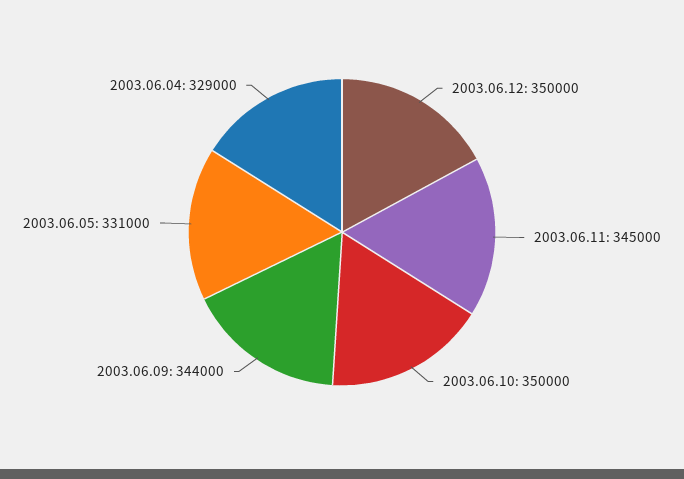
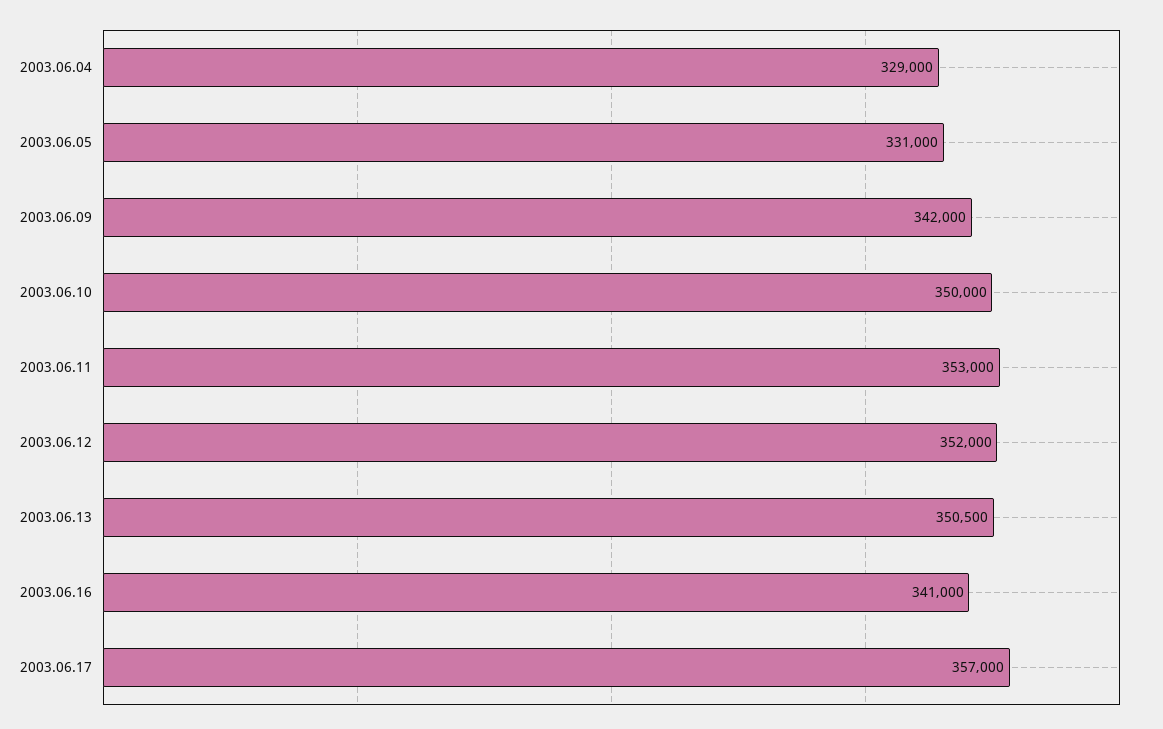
2003.06.12: 350000 -> 352000
2003.06.11: 345000 -> 353000
2003.06.09: 344000 -> 342000
2003.06.13: none -> 350500
2003.06.16: none -> 341000
2003.06.17: none -> 357000

